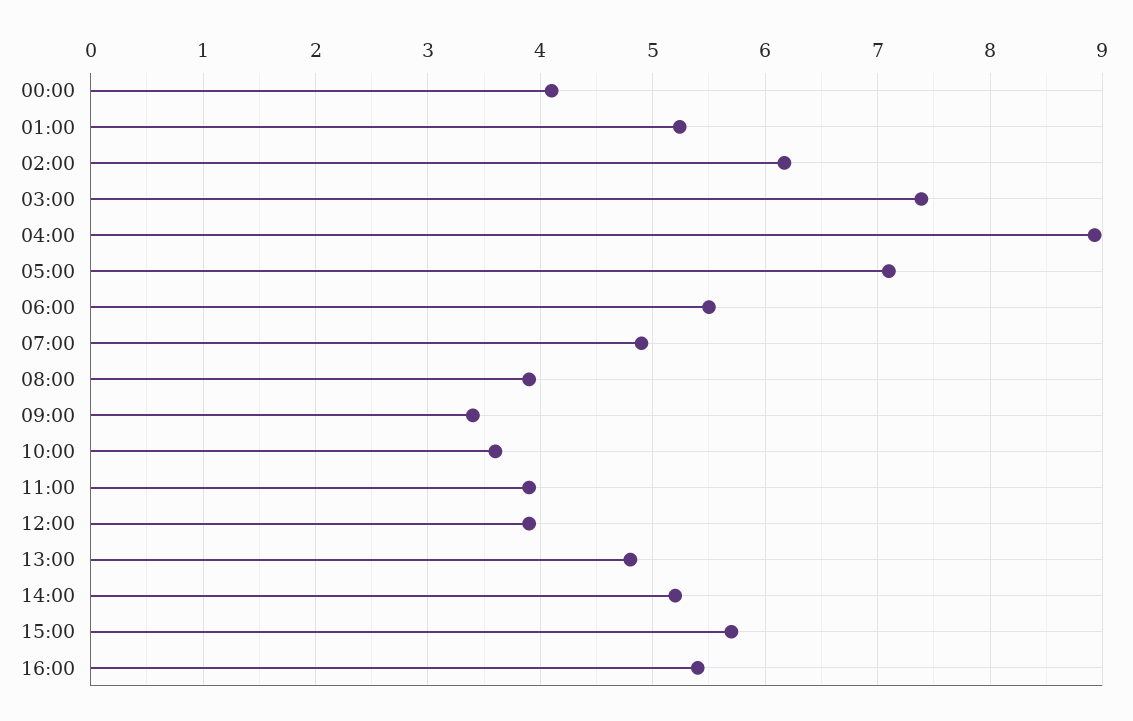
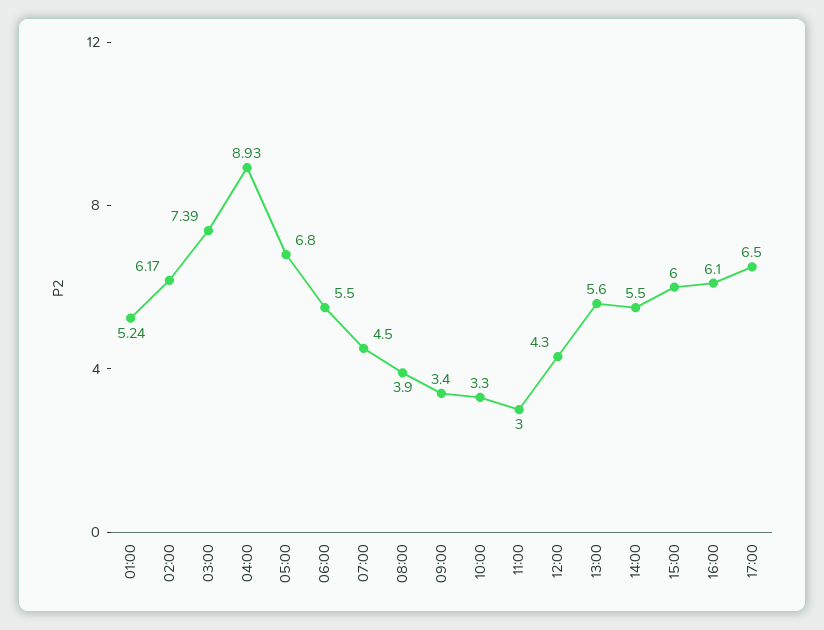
00:00: 4.1 -> none
05:00: 7.1 -> 6.8
07:00: 4.9 -> 4.5
10:00: 3.6 -> 3.3
11:00: 3.9 -> 3
12:00: 3.9 -> 4.3
13:00: 4.8 -> 5.6
14:00: 5.2 -> 5.5
15:00: 5.7 -> 6
16:00: 5.4 -> 6.1
17:00: none -> 6.5

